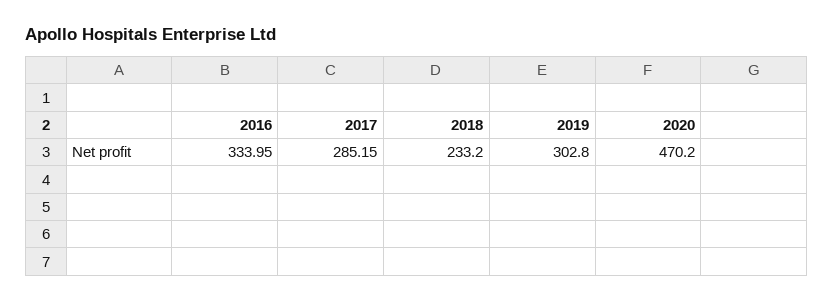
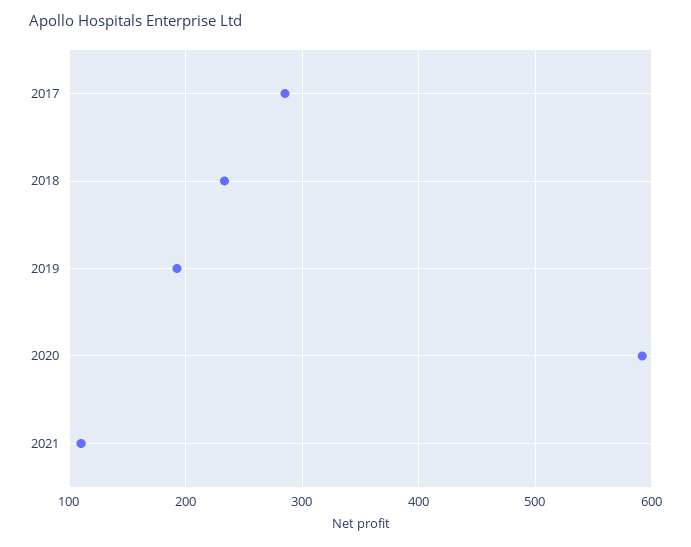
2016: 333.95 -> none
2019: 302.8 -> 190
2020: 470.2 -> 590
2021: none -> 110

